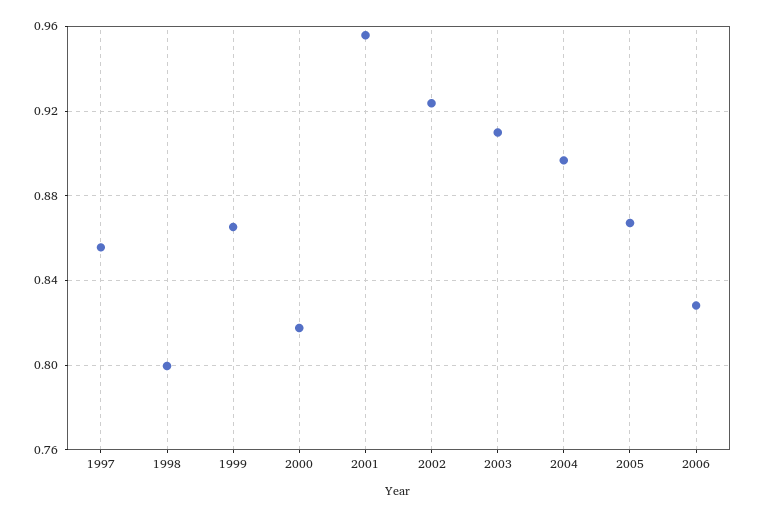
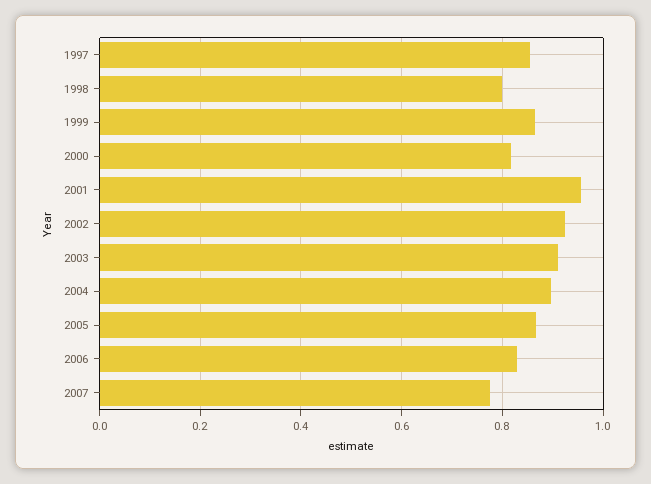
2007: none -> 0.78

